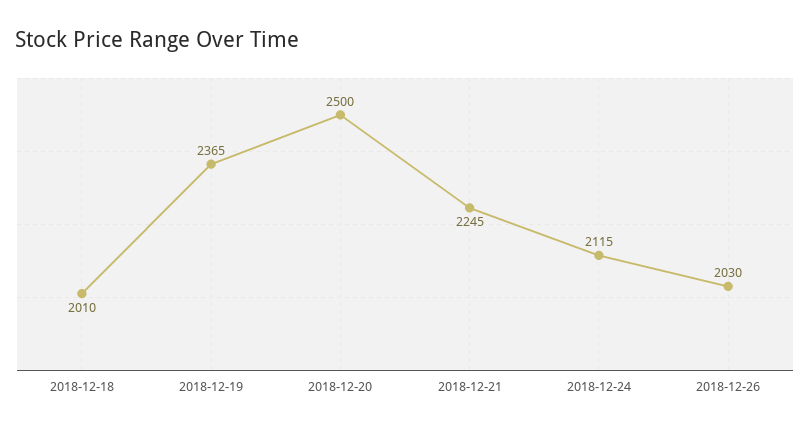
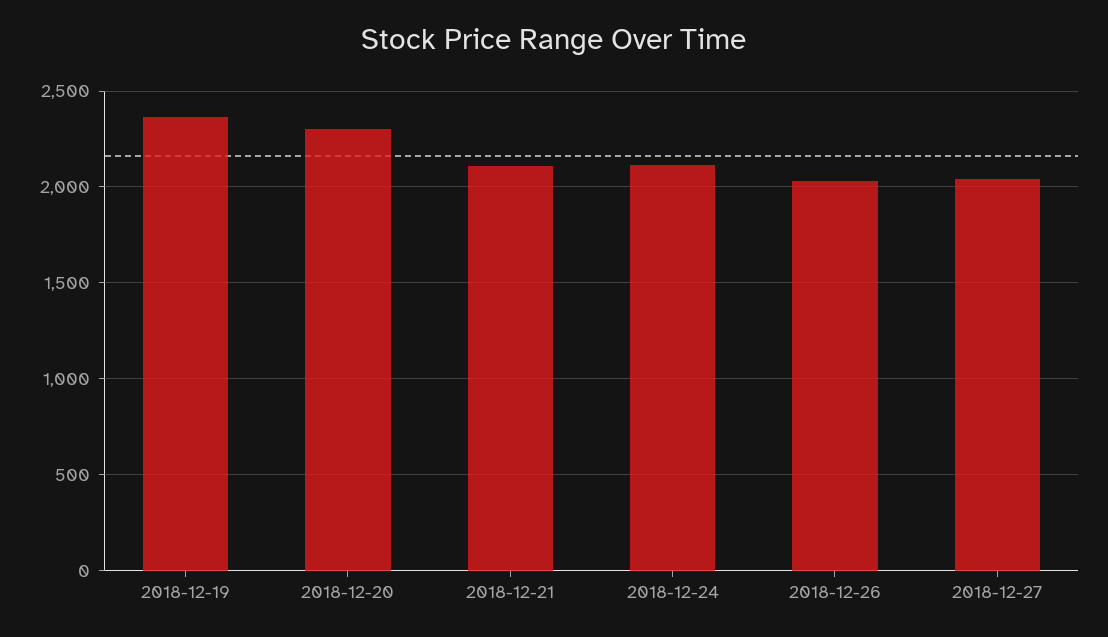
2018-12-18: 2010 -> none
2018-12-20: 2500 -> 2300
2018-12-21: 2245 -> 2100
2018-12-27: none -> 2050

